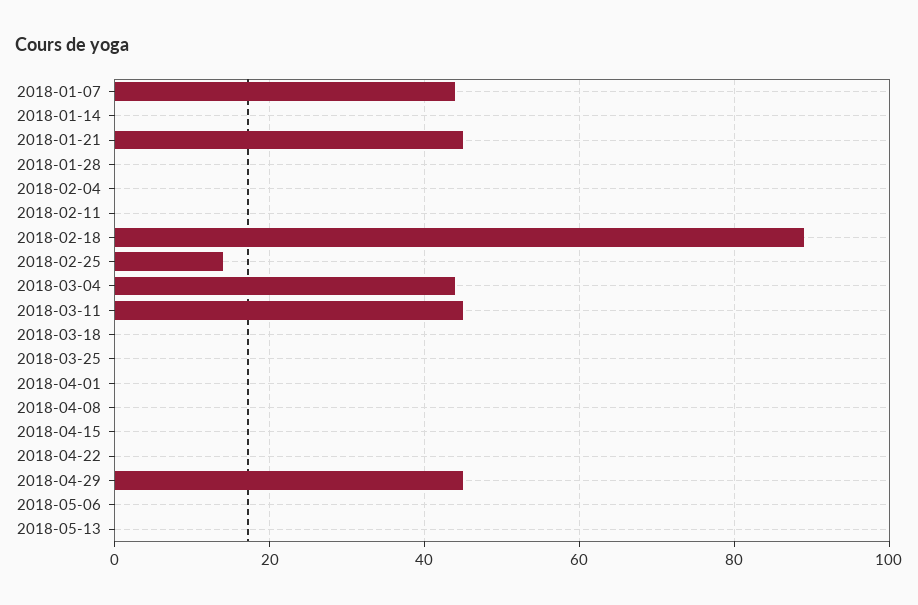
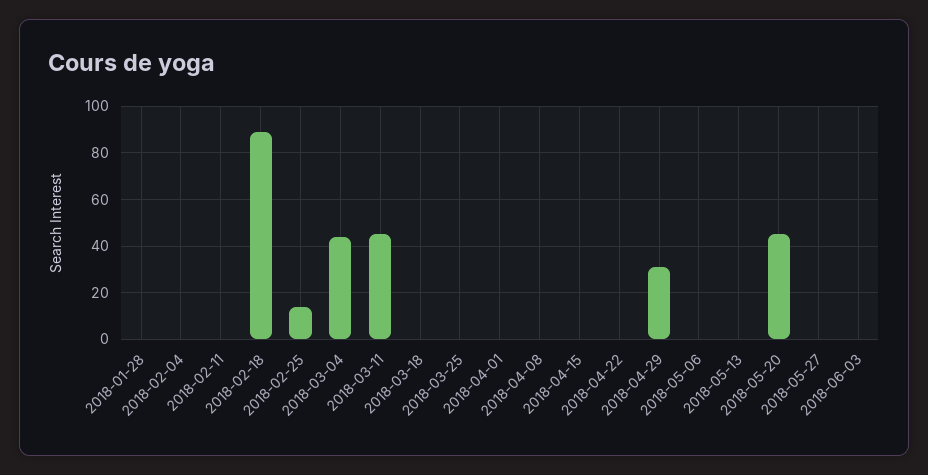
2018-01-07: 45 -> none
2018-01-14: 0 -> none
2018-01-21: 45 -> none
2018-04-29: 45 -> 30
2018-05-20: none -> 45
2018-05-27: none -> 0
2018-06-03: none -> 0

